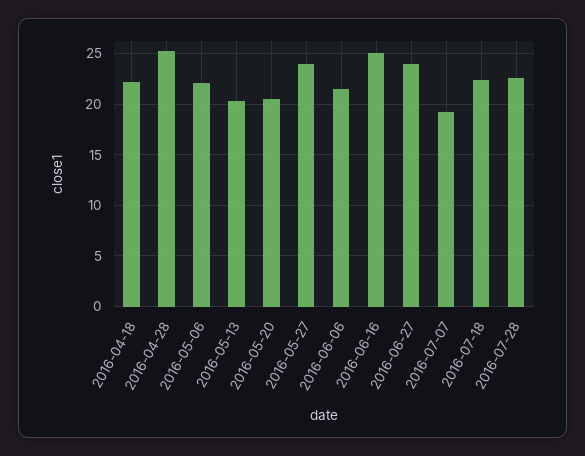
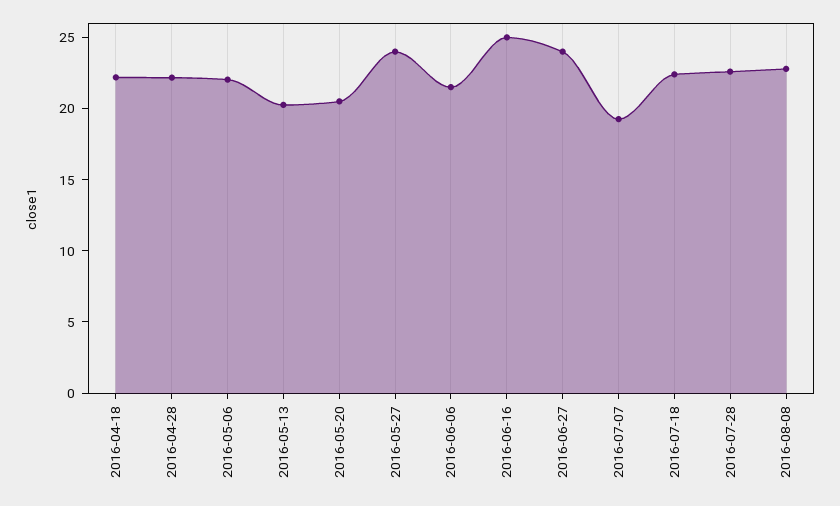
2016-04-28: 25 -> 22
2016-08-08: none -> 23

